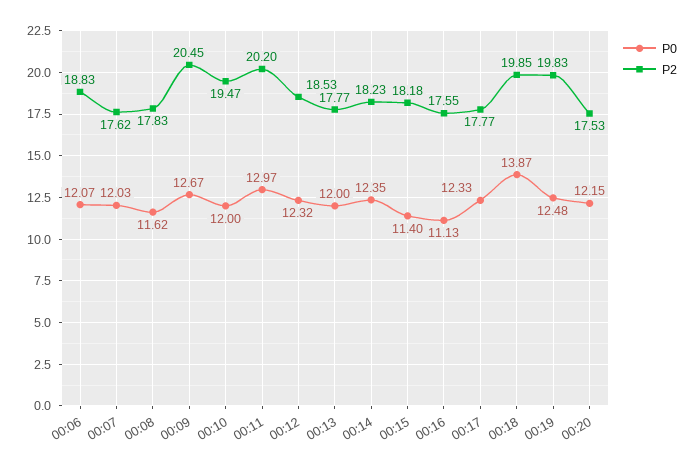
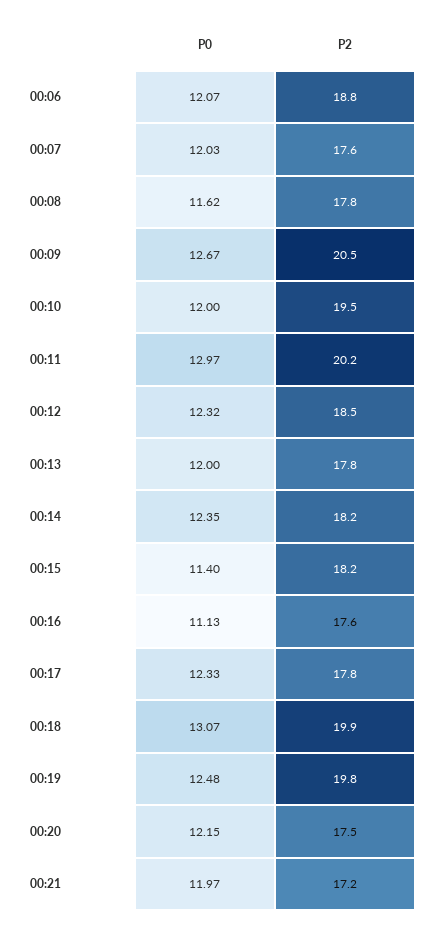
P0, 00:18: 13.87 -> 13.07
P0, 00:21: none -> 11.97
P2, 00:21: none -> 17.2

